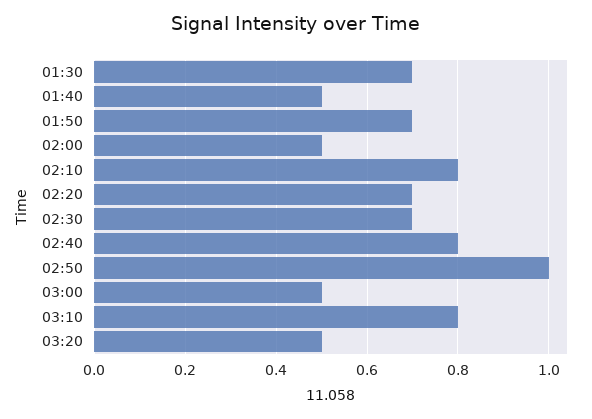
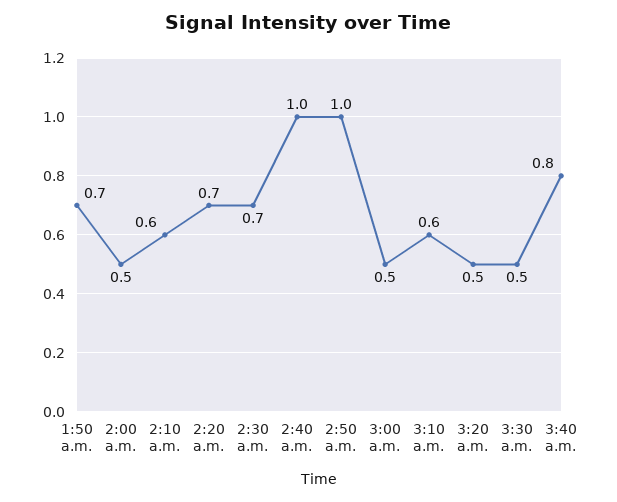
01:30: 0.7 -> none
01:40: 0.5 -> none
02:10: 0.8 -> 0.6
02:40: 0.8 -> 1
03:10: 0.8 -> 0.6
3:30 a.m.: none -> 0.5
3:40 a.m.: none -> 0.8

